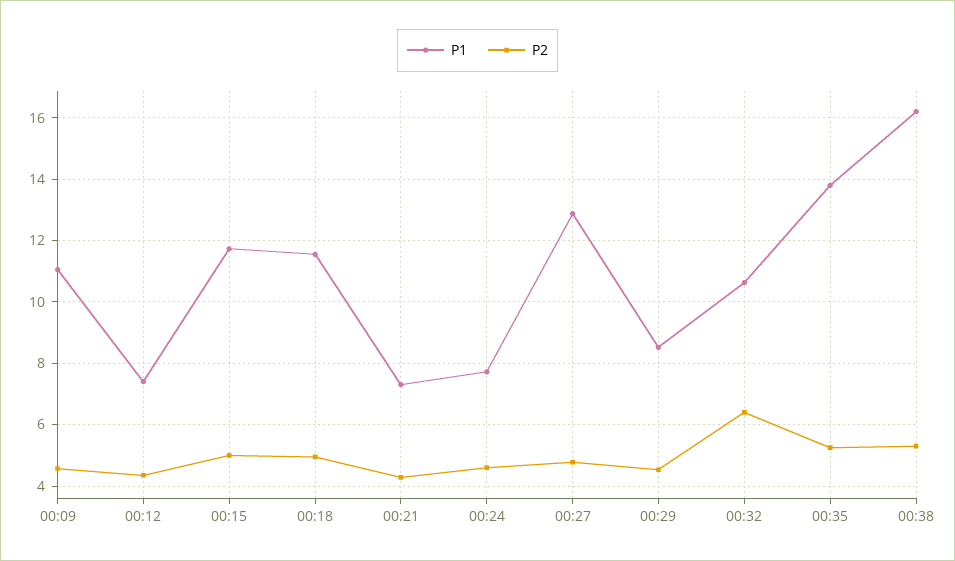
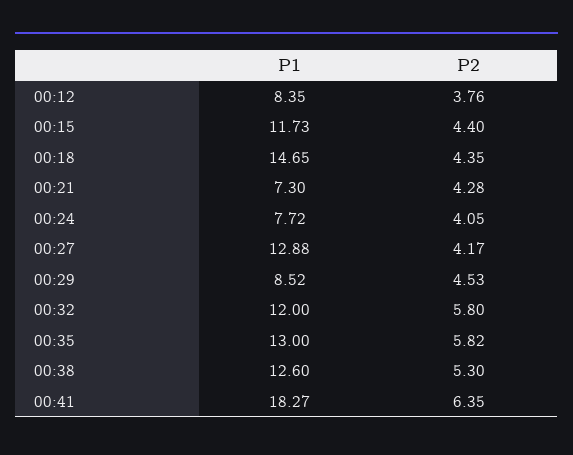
P1, 00:09: 11 -> none
P2, 00:09: 4.6 -> none
P1, 00:12: 7.4 -> 8.35
P2, 00:12: 4.4 -> 3.76
P2, 00:15: 5 -> 4.4
P1, 00:18: 11.6 -> 14.65
P2, 00:18: 5 -> 4.35
P2, 00:24: 4.6 -> 4.05
P2, 00:27: 4.8 -> 4.17
P1, 00:32: 10.6 -> 12
P2, 00:32: 6.4 -> 5.8
P1, 00:35: 13.8 -> 13
P2, 00:35: 5.2 -> 5.82
P1, 00:38: 16.2 -> 12.6
P1, 00:41: none -> 18.27
P2, 00:41: none -> 6.35

